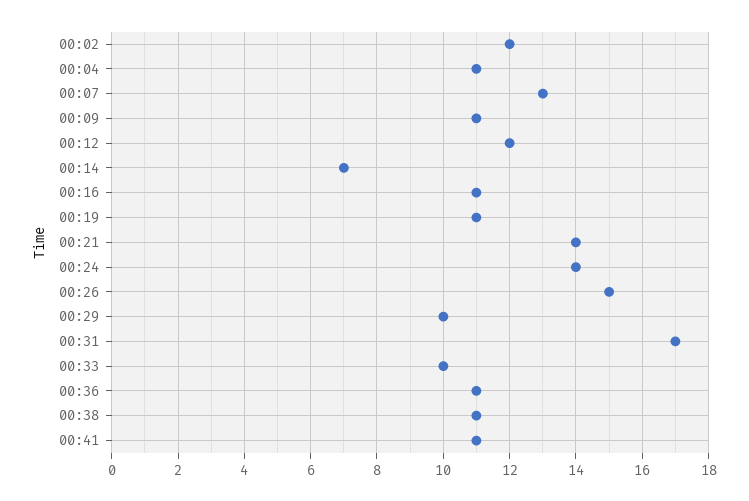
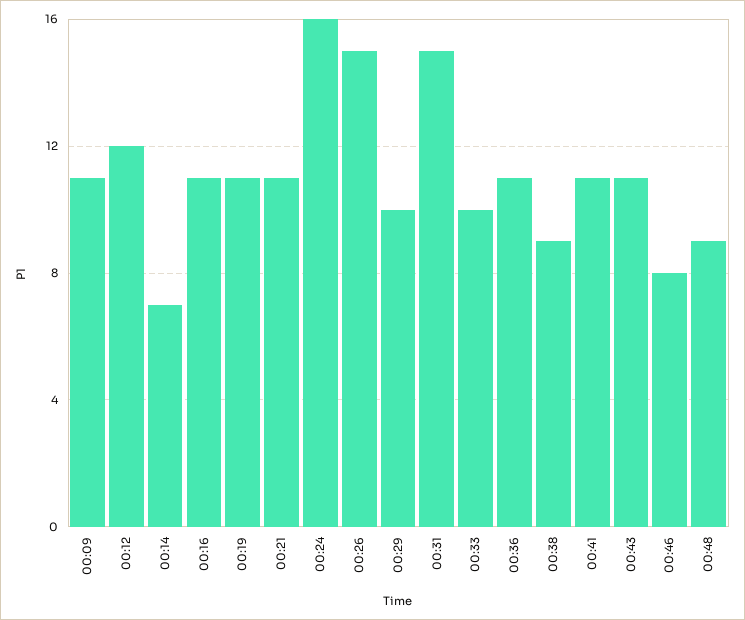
00:02: 12 -> none
00:04: 11 -> none
00:07: 13 -> none
00:21: 14 -> 11
00:24: 14 -> 16
00:31: 17 -> 15
00:38: 11 -> 9
00:43: none -> 11
00:46: none -> 8
00:48: none -> 9

